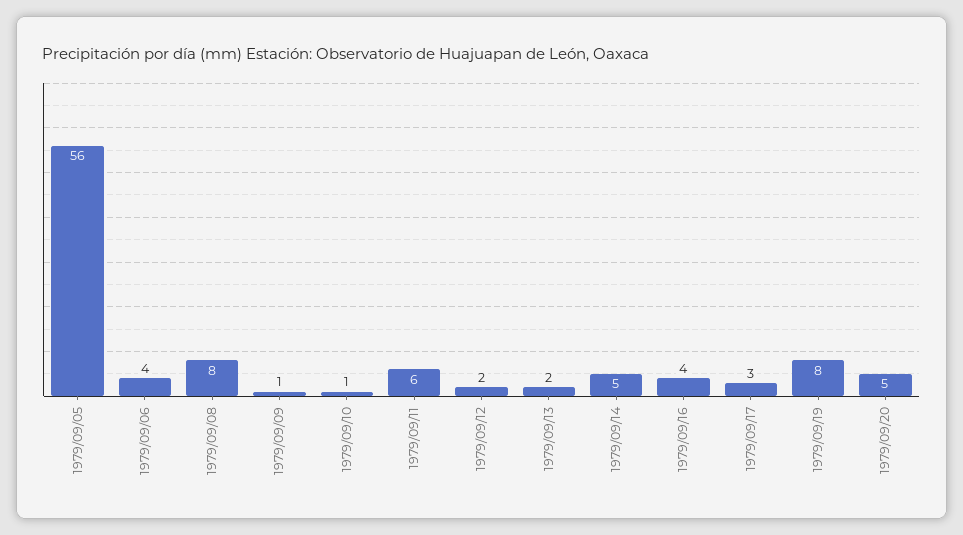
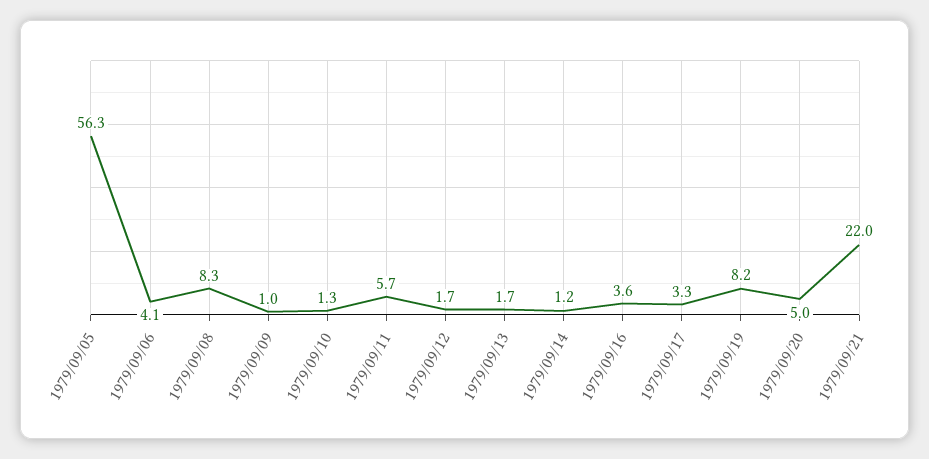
1979/09/14: 5 -> 1.2
1979/09/21: none -> 22

